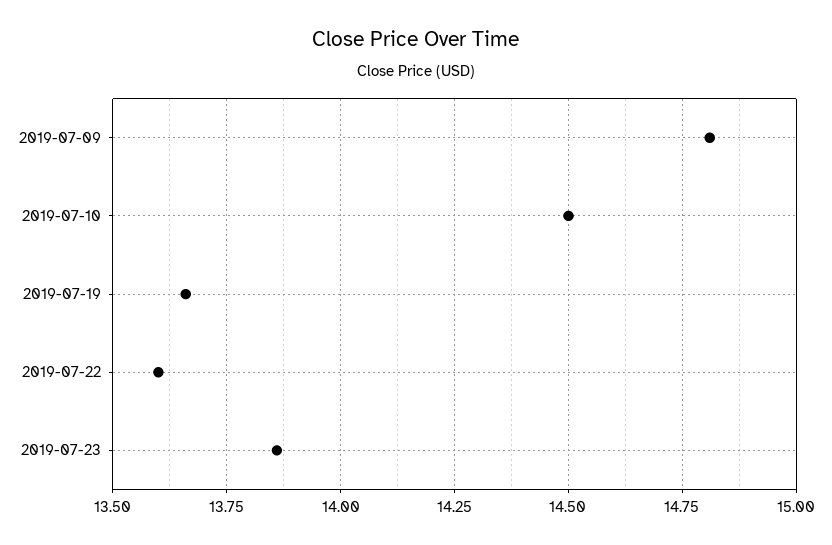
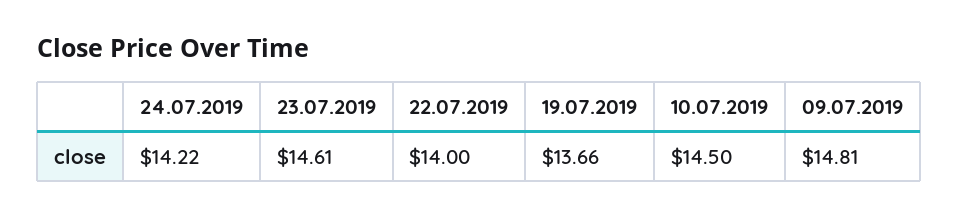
2019-07-22: 13.6 -> 14
2019-07-23: 13.85 -> 14.61
24.07.2019: none -> 14.22

